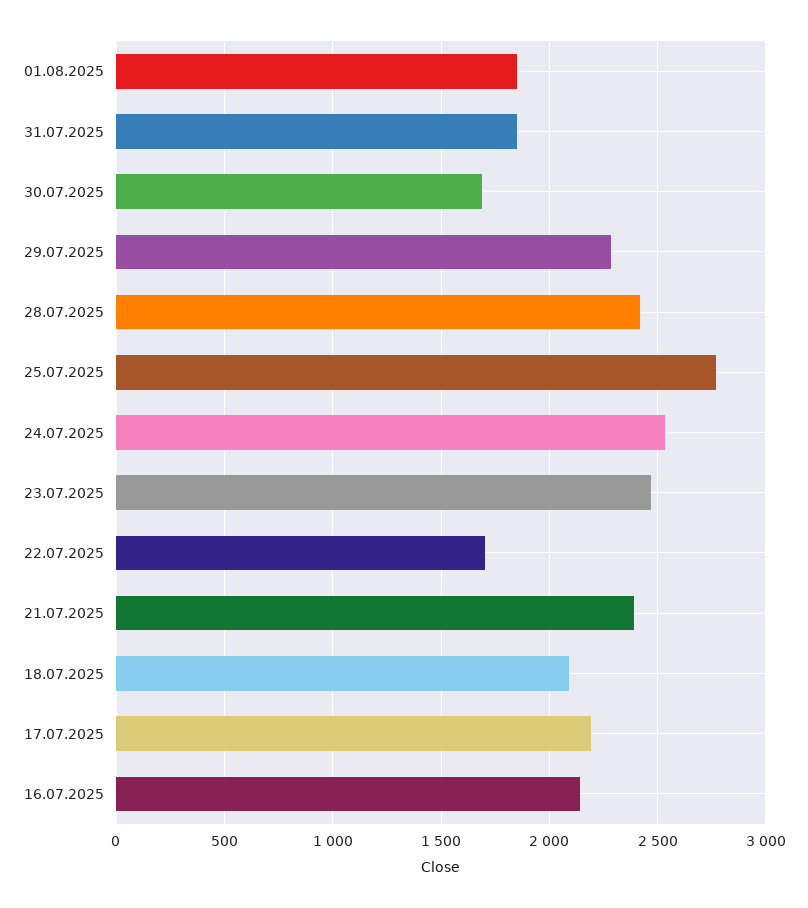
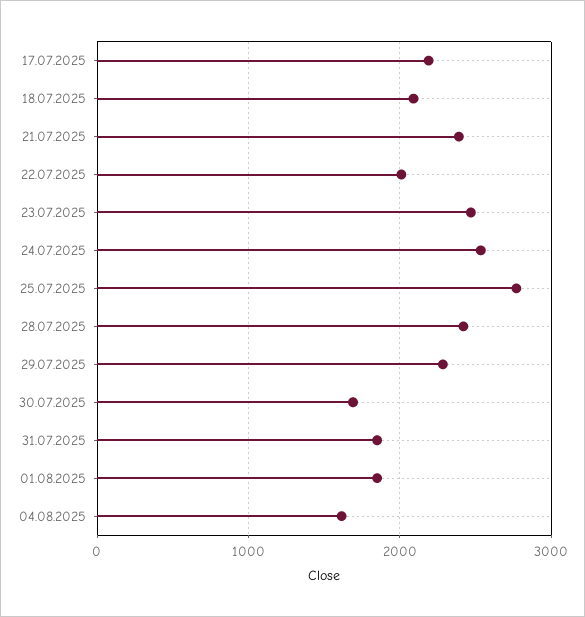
22.07.2025: 1700 -> 2000
16.07.2025: 2150 -> none
04.08.2025: none -> 1600

